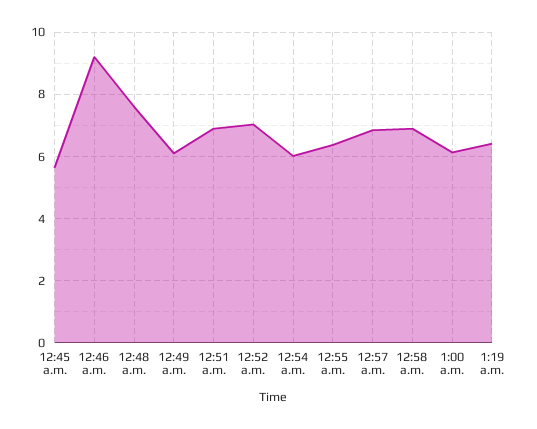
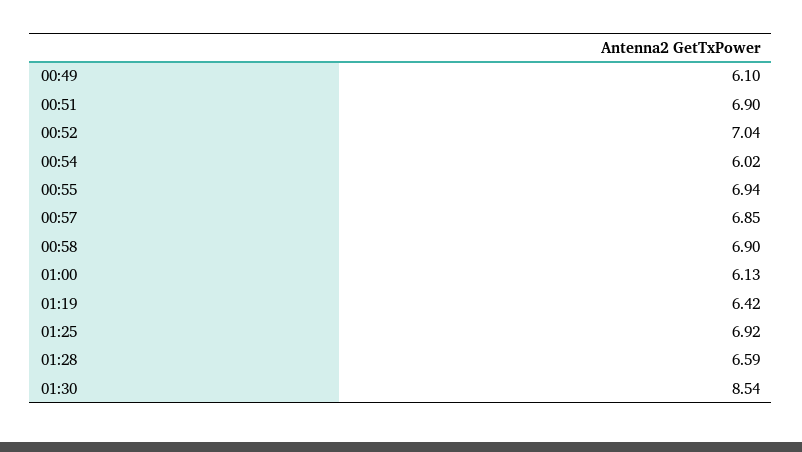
12:45 a.m.: 5.6 -> none
12:46 a.m.: 9.2 -> none
12:48 a.m.: 7.6 -> none
12:55 a.m.: 6.4 -> 6.94
01:25: none -> 6.92
01:28: none -> 6.59
01:30: none -> 8.54

